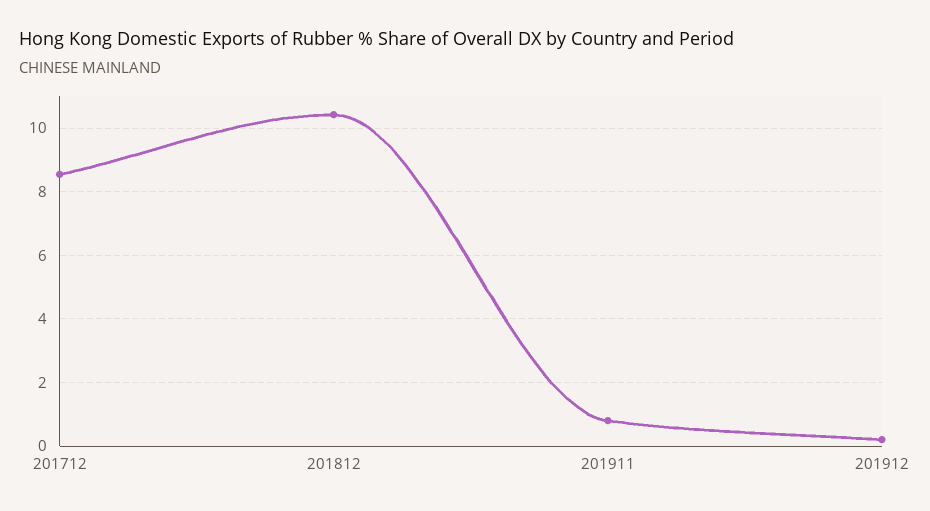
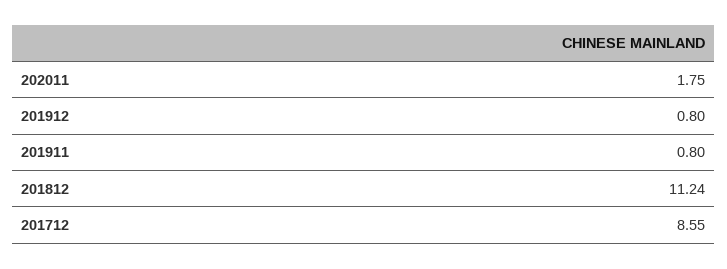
201812: 10.4 -> 11.24
201912: 0.2 -> 0.8
202011: none -> 1.75

